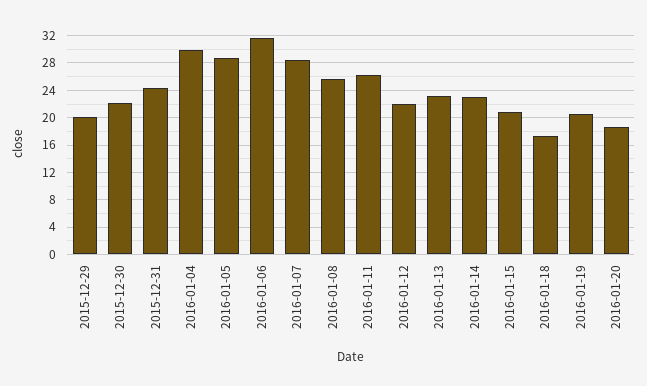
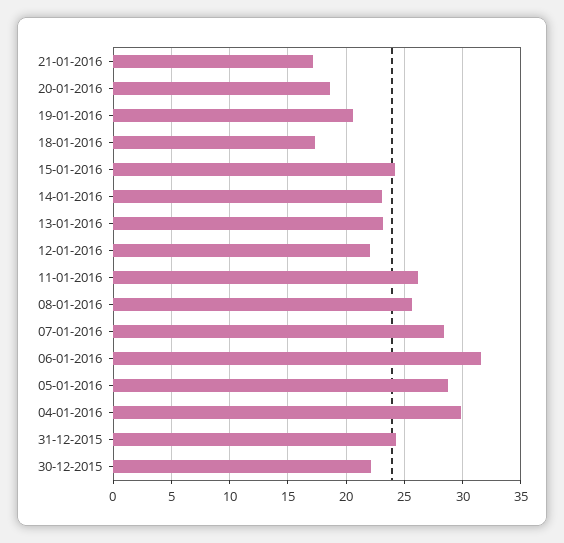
2015-12-29: 20 -> none
2016-01-15: 21 -> 24
21-01-2016: none -> 17

